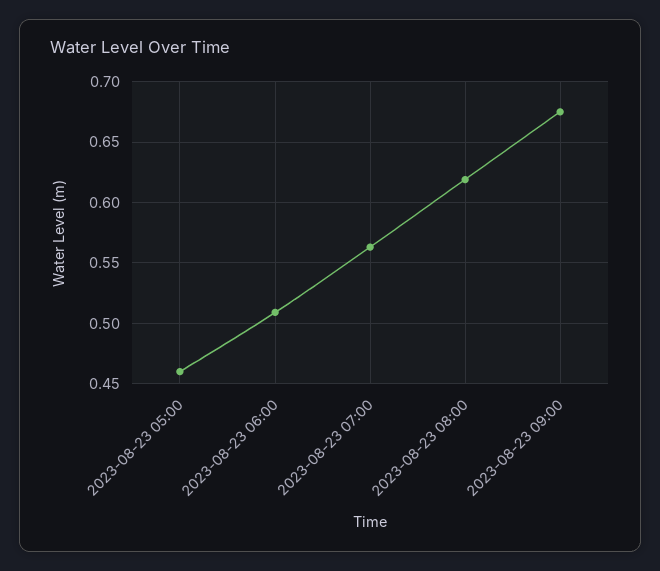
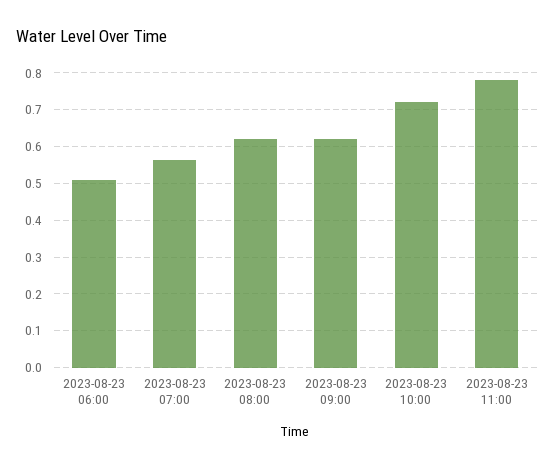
2023-08-23 05:00: 0.46 -> none
2023-08-23 09:00: 0.675 -> 0.62
2023-08-23 10:00: none -> 0.72
2023-08-23 11:00: none -> 0.78

